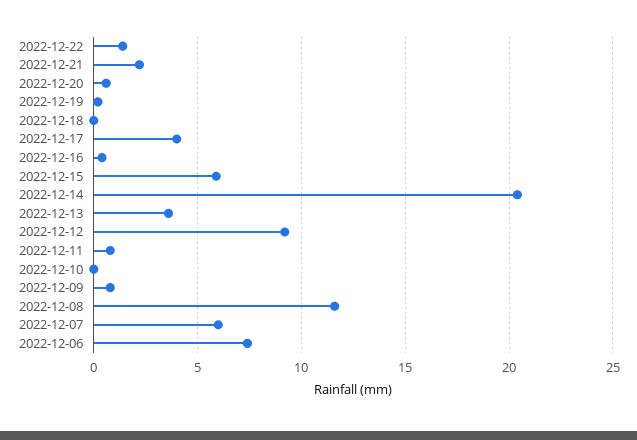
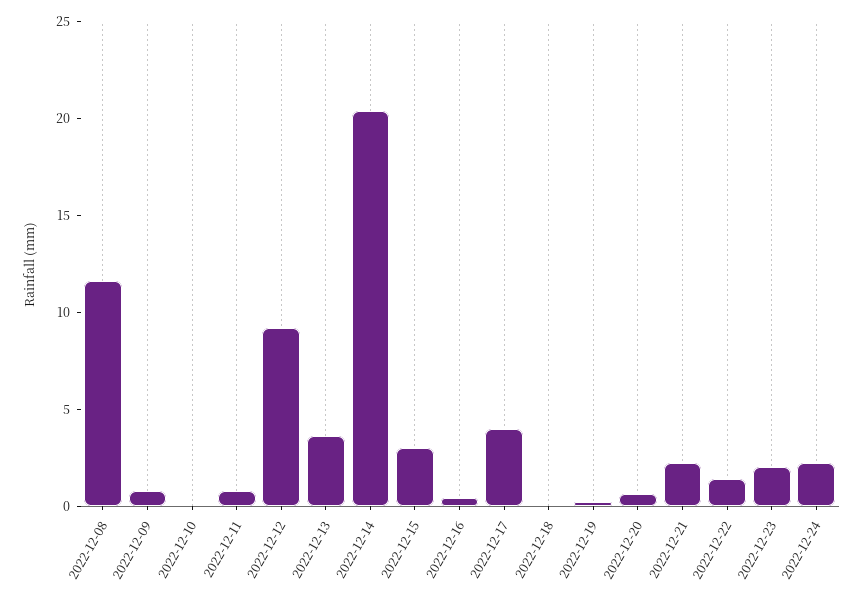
2022-12-15: 6 -> 3
2022-12-07: 6 -> none
2022-12-06: 7.5 -> none
2022-12-23: none -> 2
2022-12-24: none -> 2

